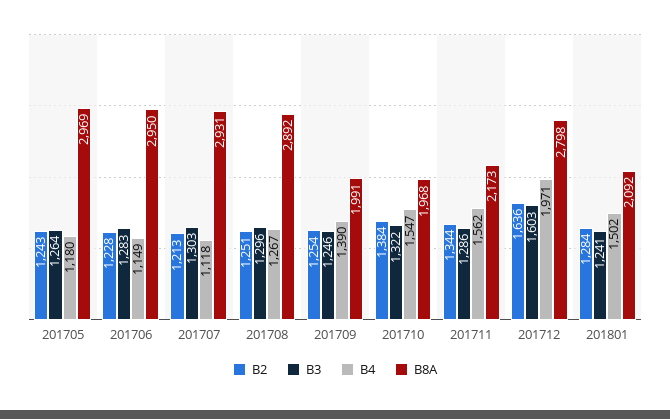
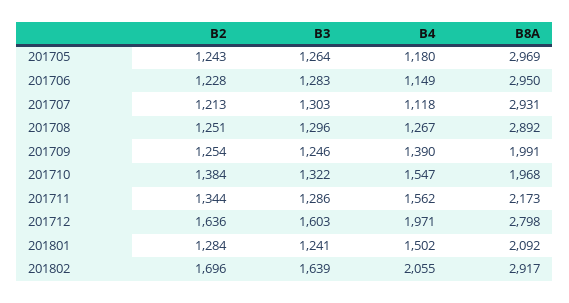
B2, 201802: none -> 1696
B3, 201802: none -> 1639
B4, 201802: none -> 2055
B8A, 201802: none -> 2917

